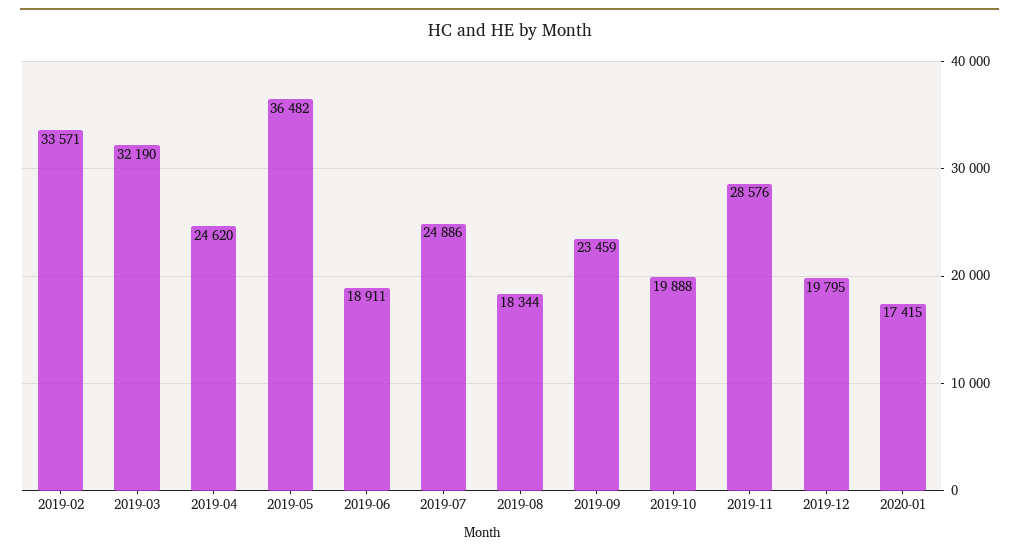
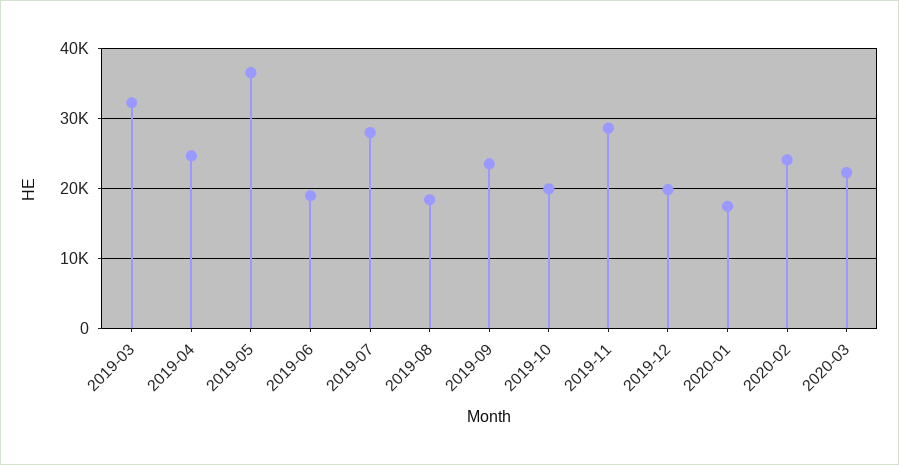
2019-02: 33571 -> none
2019-07: 24886 -> 28000
2020-02: none -> 24000
2020-03: none -> 22000

